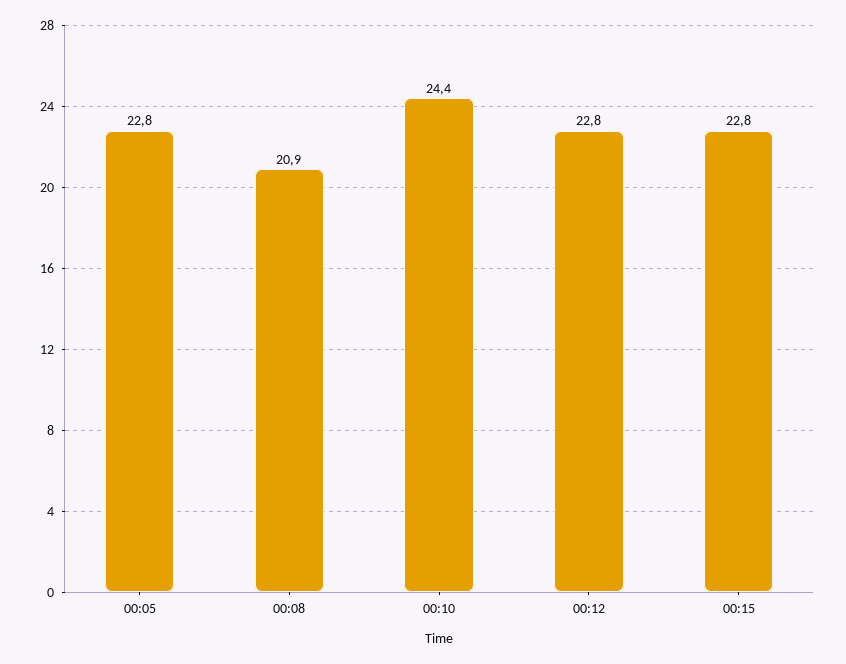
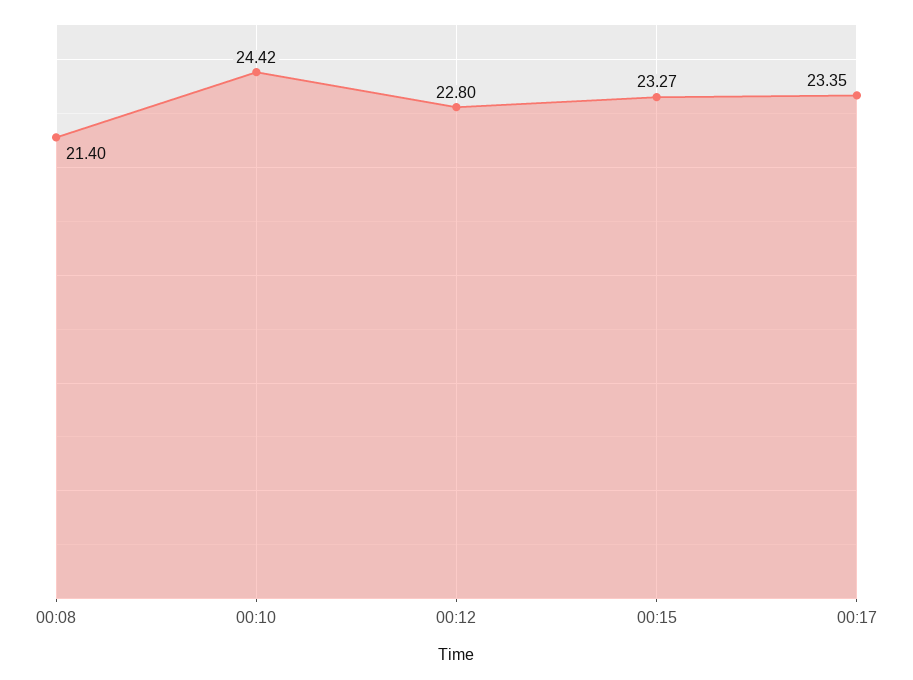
00:05: 22.8 -> none
00:08: 20.9 -> 21.4
00:15: 22.8 -> 23.27
00:17: none -> 23.35

